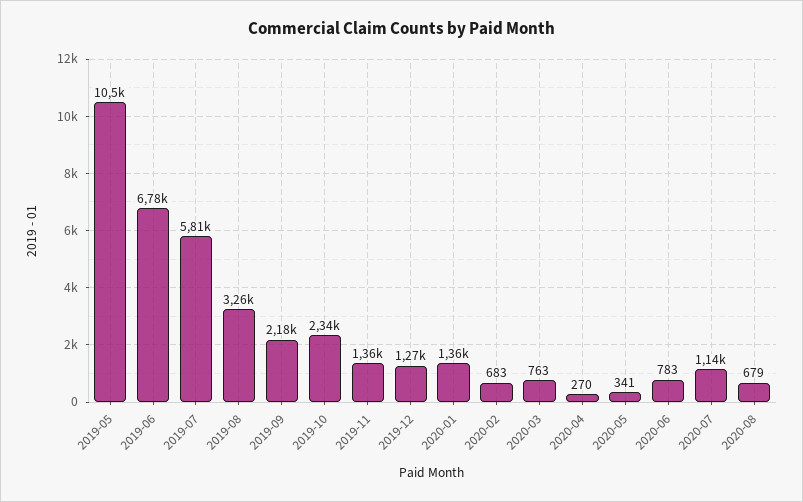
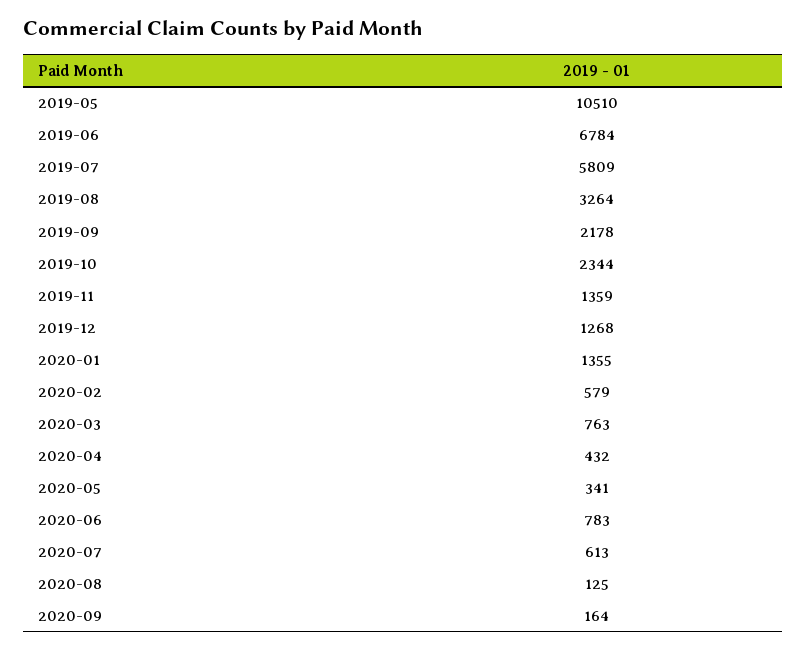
2020-02: 683 -> 579
2020-04: 270 -> 432
2020-07: 1140 -> 613
2020-08: 679 -> 125
2020-09: none -> 164

